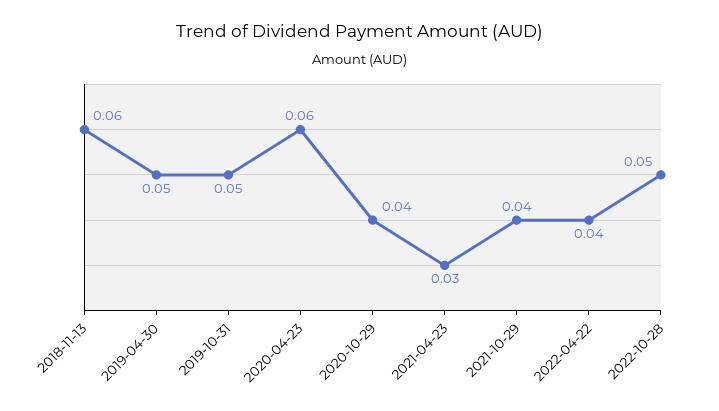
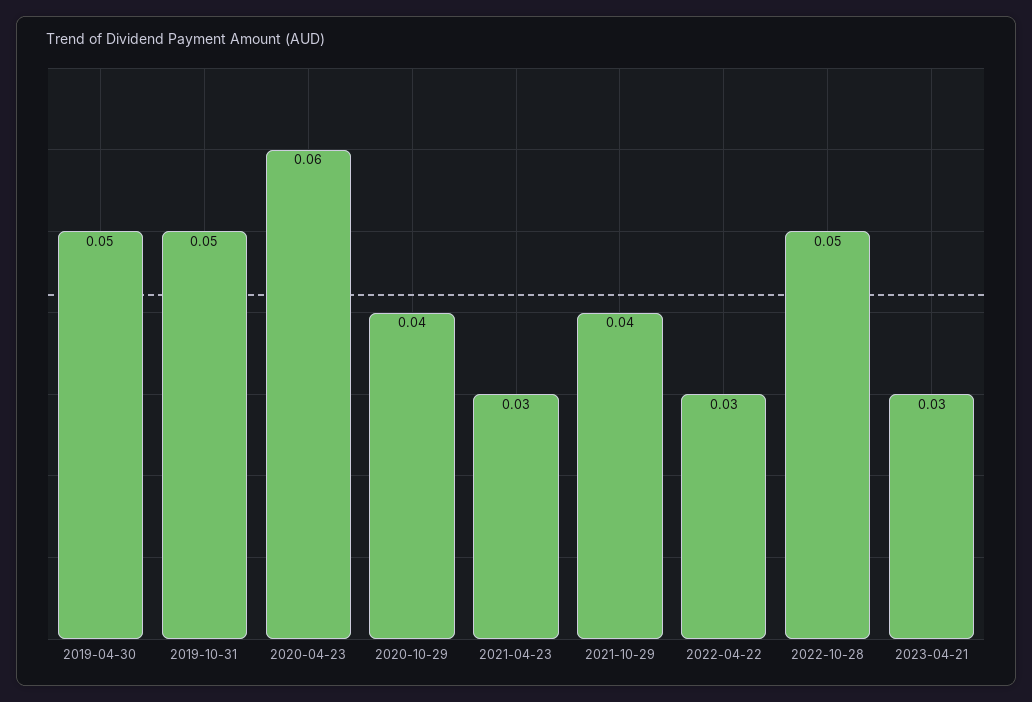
2018-11-13: 0.06 -> none
2022-04-22: 0.04 -> 0.03
2023-04-21: none -> 0.03

